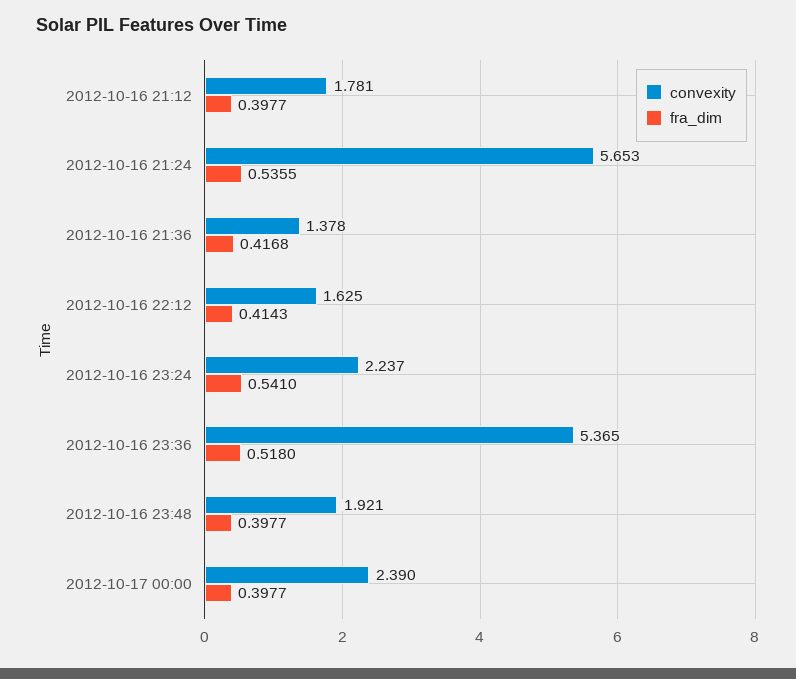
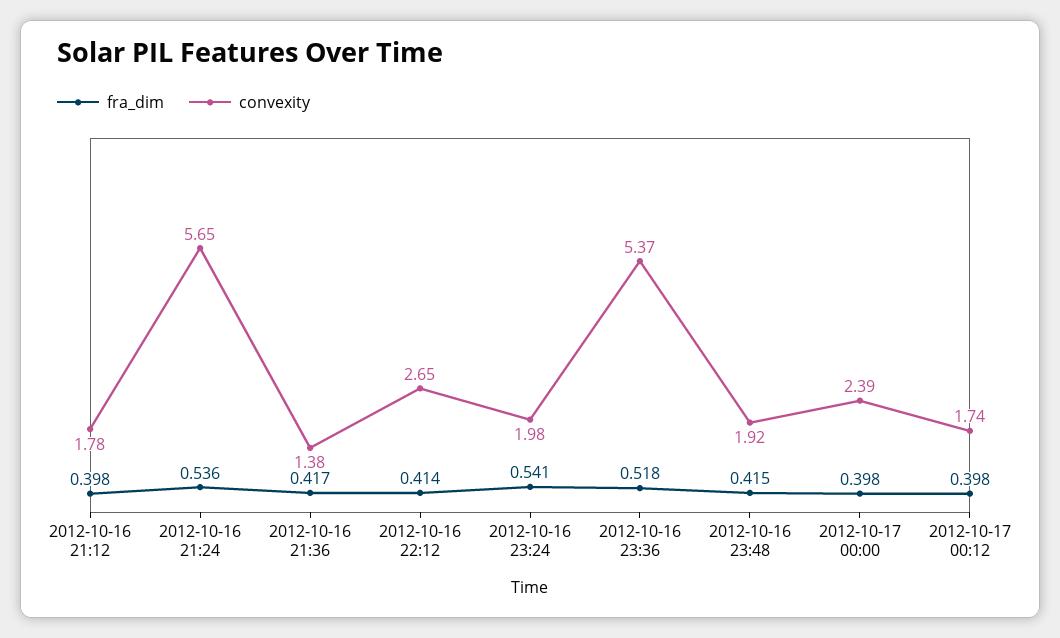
convexity, 2012-10-16 22:12: 1.625 -> 2.65
convexity, 2012-10-16 23:24: 2.237 -> 1.98
fra_dim, 2012-10-16 23:48: 0.3977 -> 0.415
fra_dim, 2012-10-17 00:12: none -> 0.398
convexity, 2012-10-17 00:12: none -> 1.74

